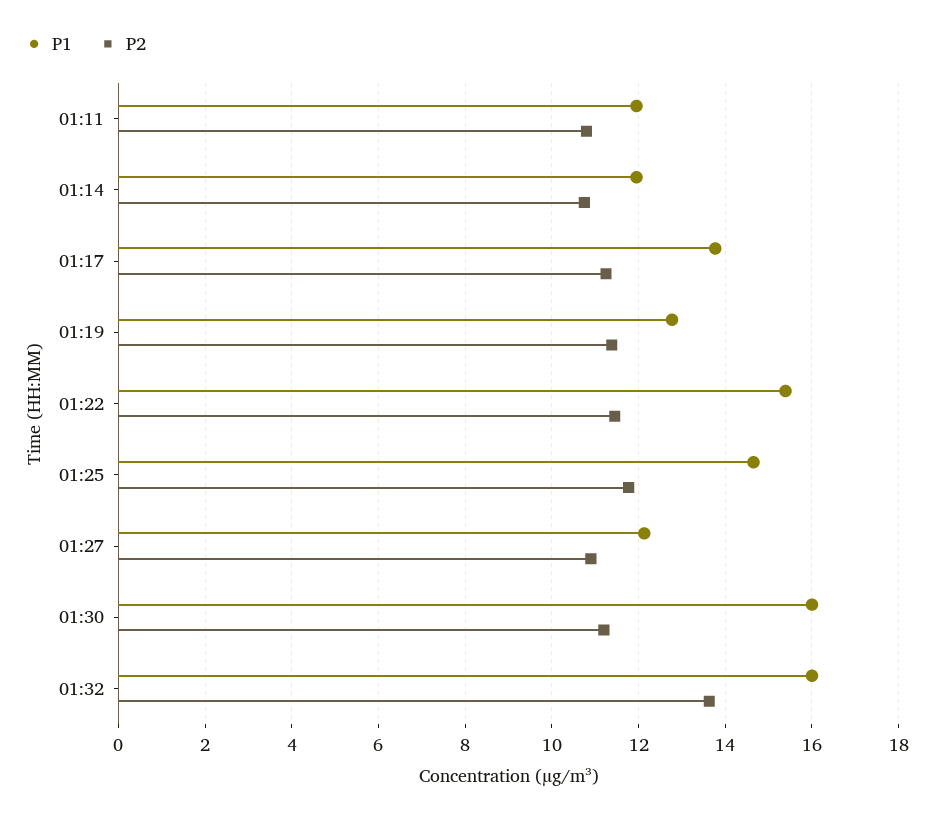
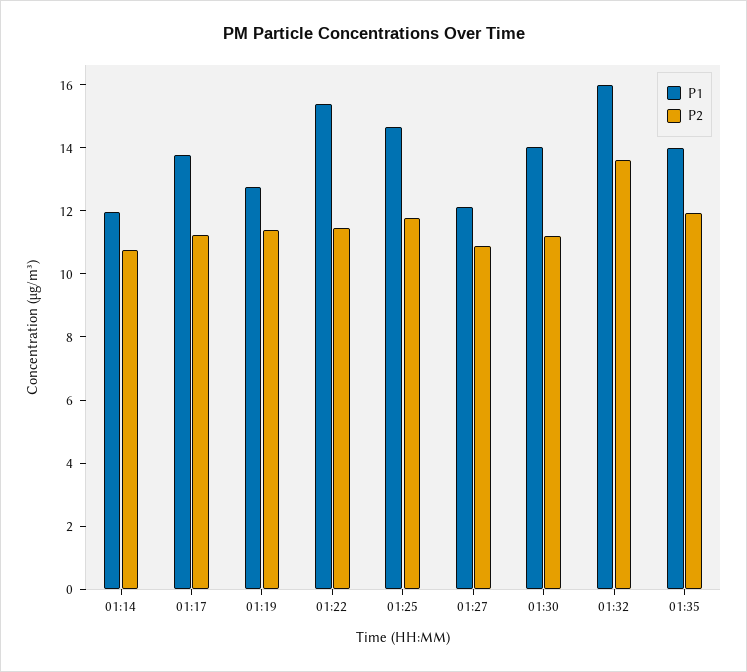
P1, 01:11: 12 -> none
P2, 01:11: 10.8 -> none
P1, 01:30: 16 -> 14
P1, 01:35: none -> 14
P2, 01:35: none -> 12

